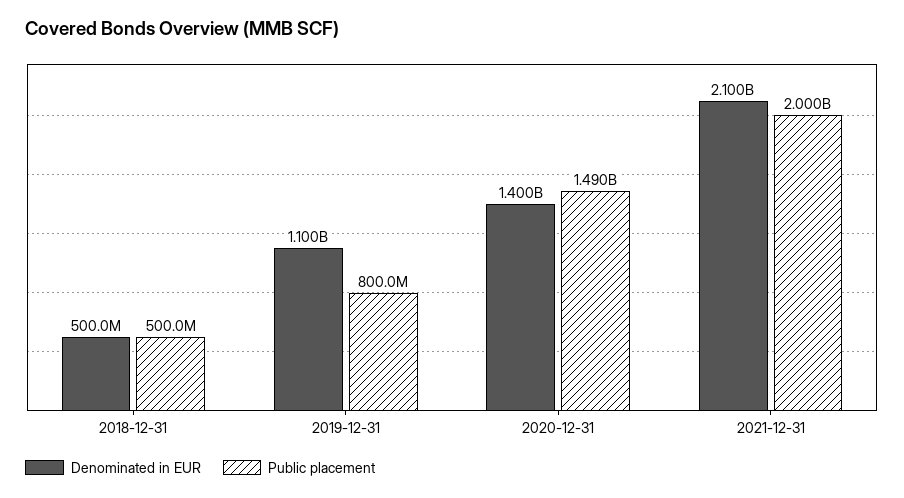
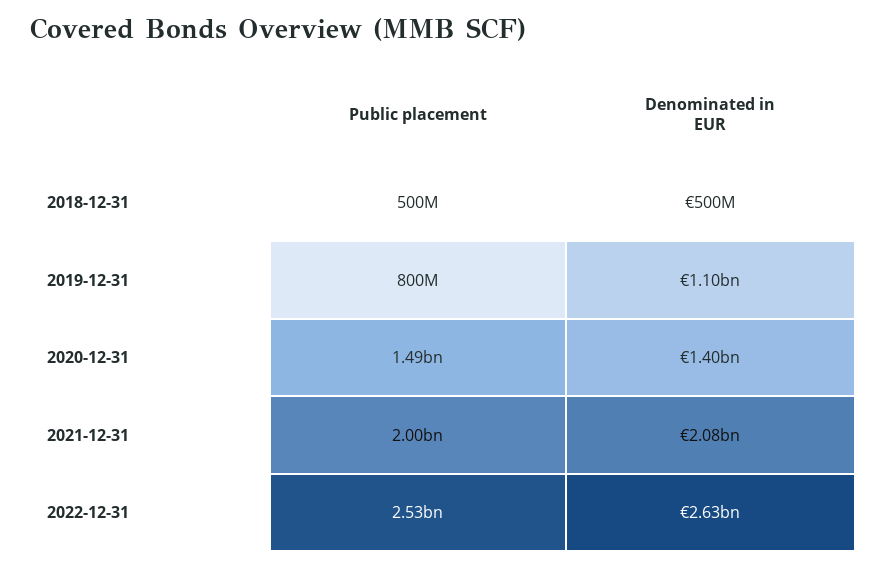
Denominated in EUR, 2021-12-31: 2100000000 -> 2080000000
Public placement, 2022-12-31: none -> 2530000000
Denominated in EUR, 2022-12-31: none -> 2630000000

